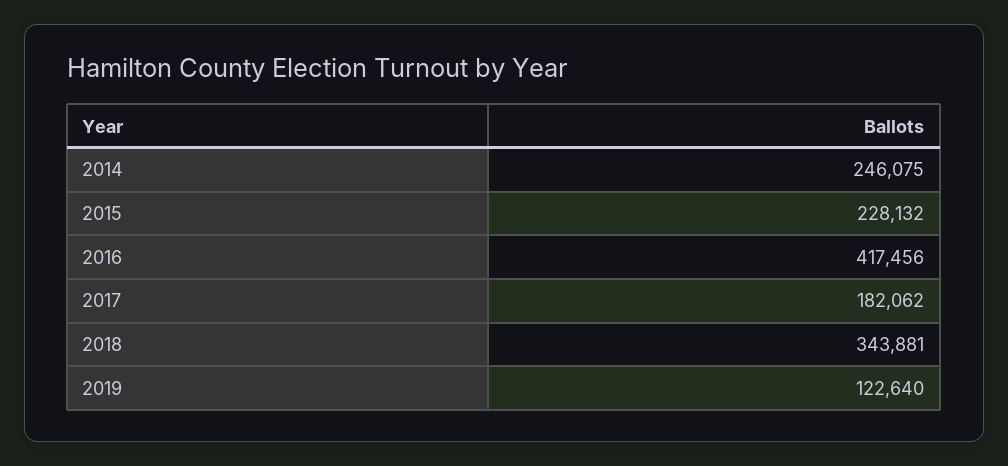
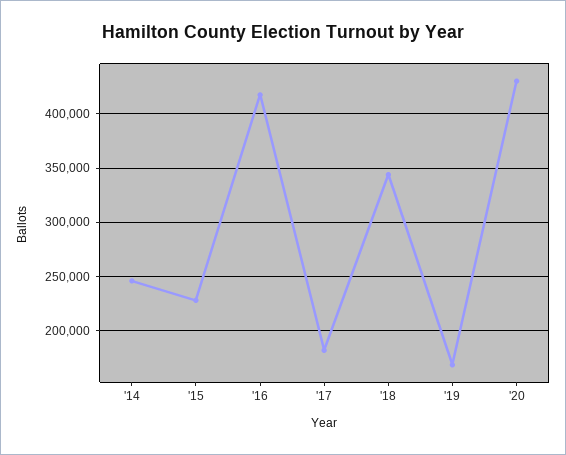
2019: 122640 -> 170000
'20: none -> 430000

